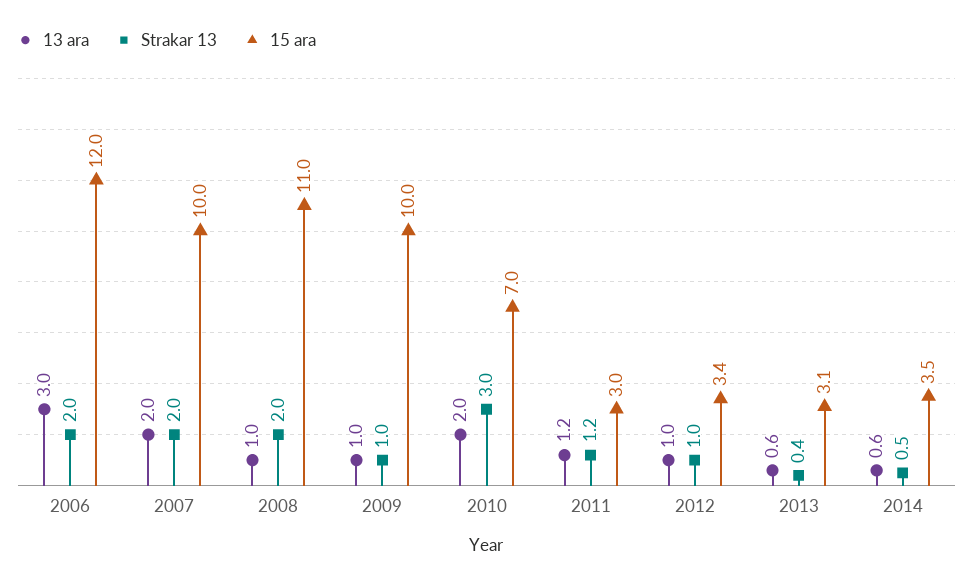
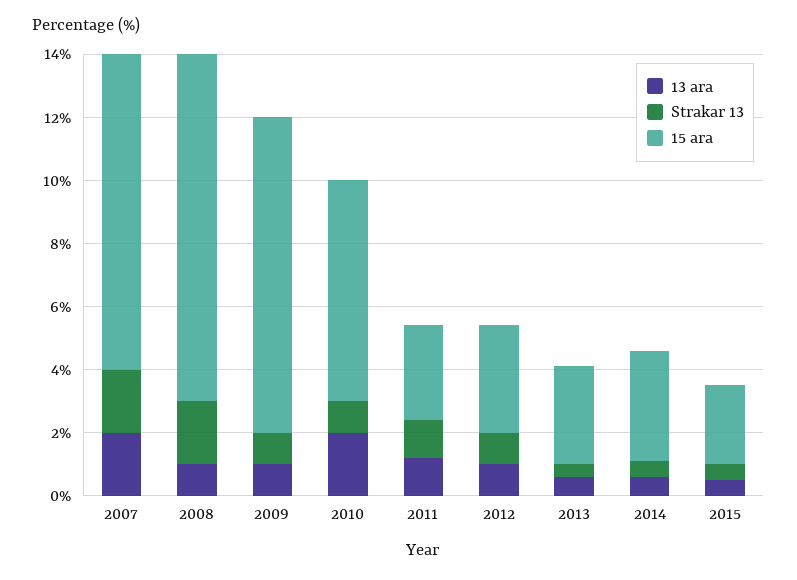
13 ara, 2006: 3 -> none
Strakar 13, 2006: 2 -> none
15 ara, 2006: 12 -> none
Strakar 13, 2010: 3 -> 1
13 ara, 2015: none -> 0.5
Strakar 13, 2015: none -> 0.5
15 ara, 2015: none -> 2.5

